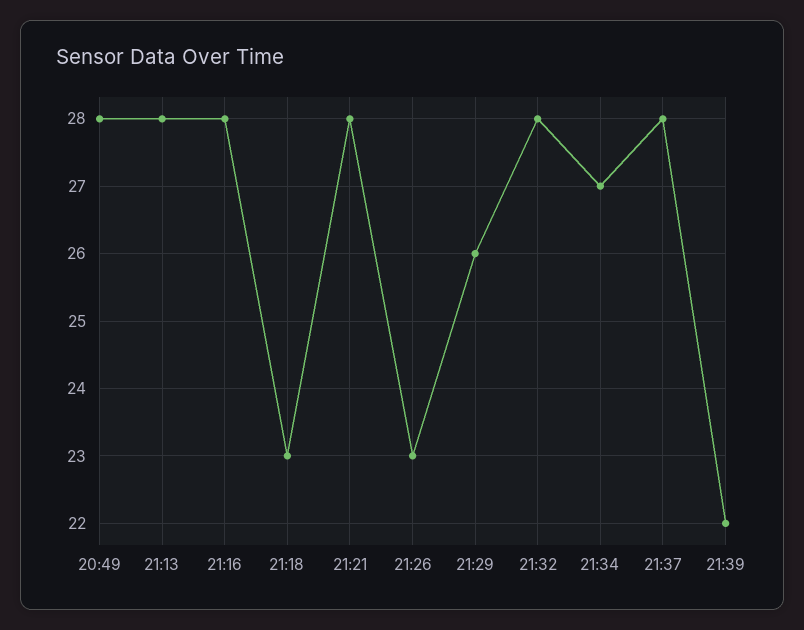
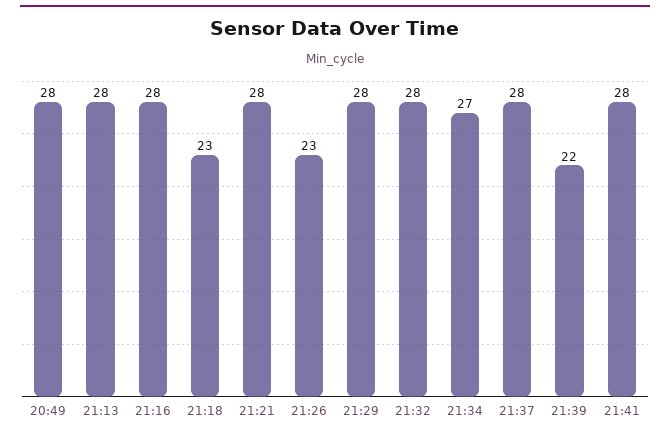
21:29: 26 -> 28
21:41: none -> 28

